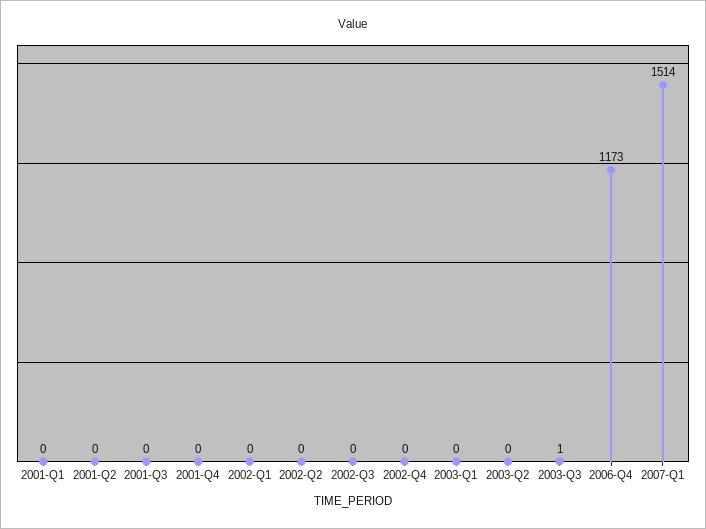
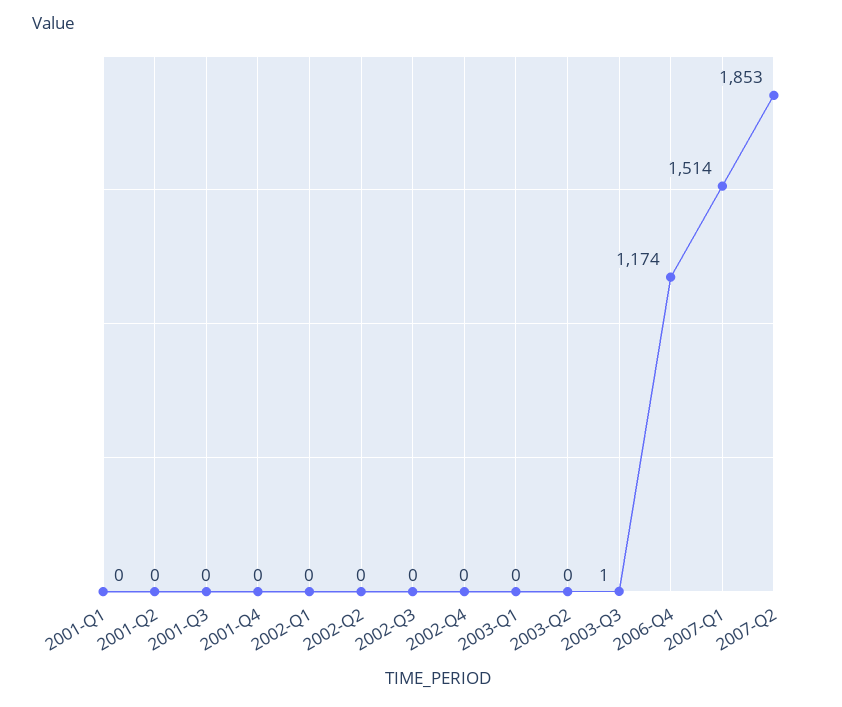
2006-Q4: 1173 -> 1174
2007-Q2: none -> 1853

